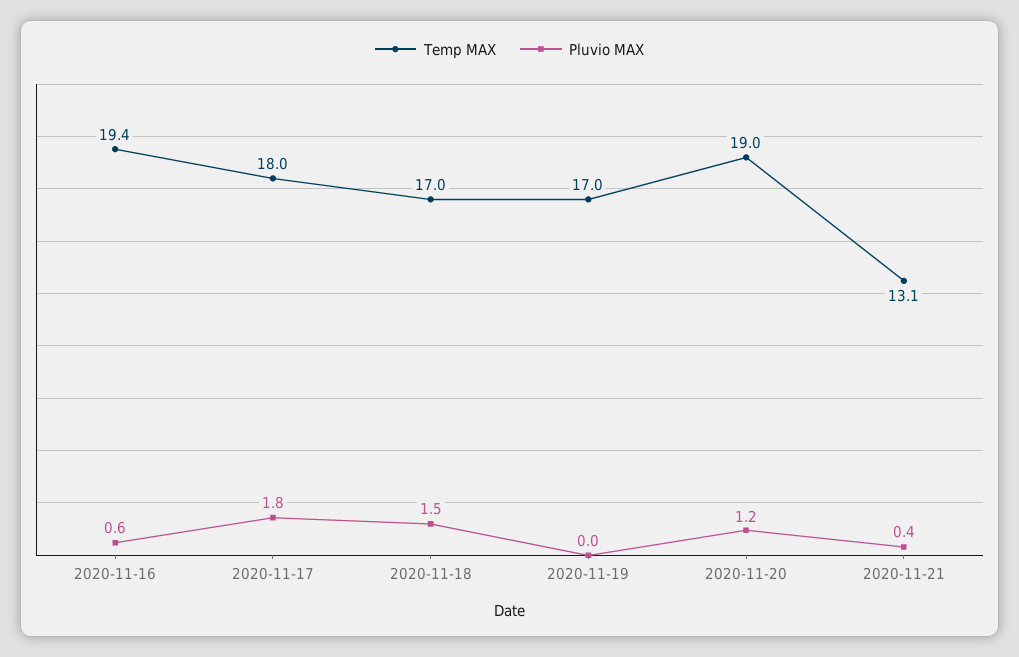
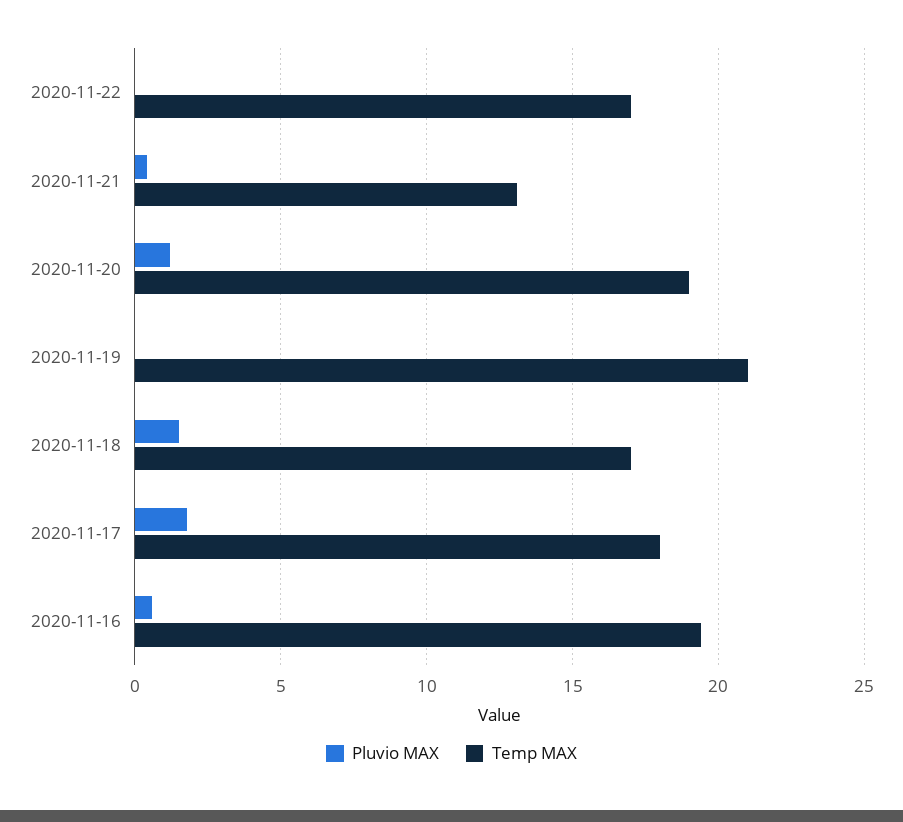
Temp MAX, 2020-11-19: 17 -> 21
Pluvio MAX, 2020-11-22: none -> 0
Temp MAX, 2020-11-22: none -> 17

